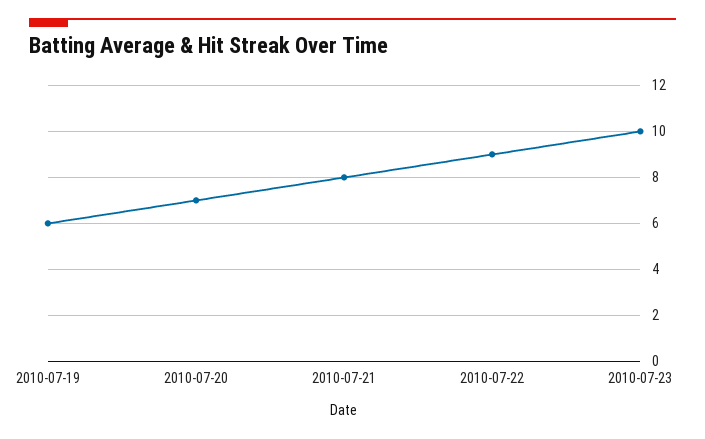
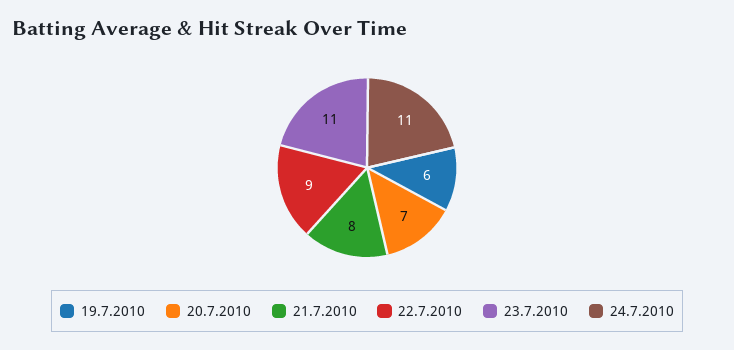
2010-07-23: 10 -> 11
24.7.2010: none -> 11

